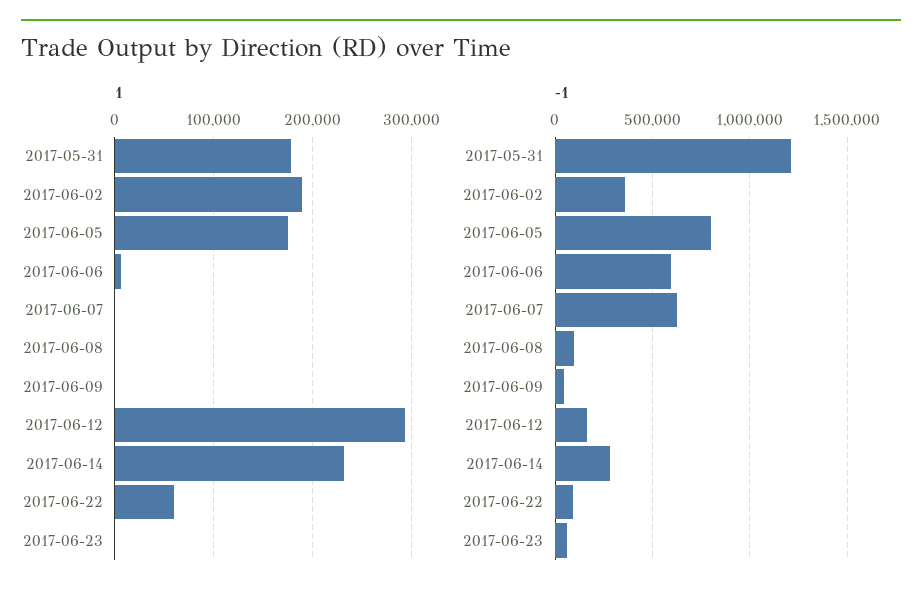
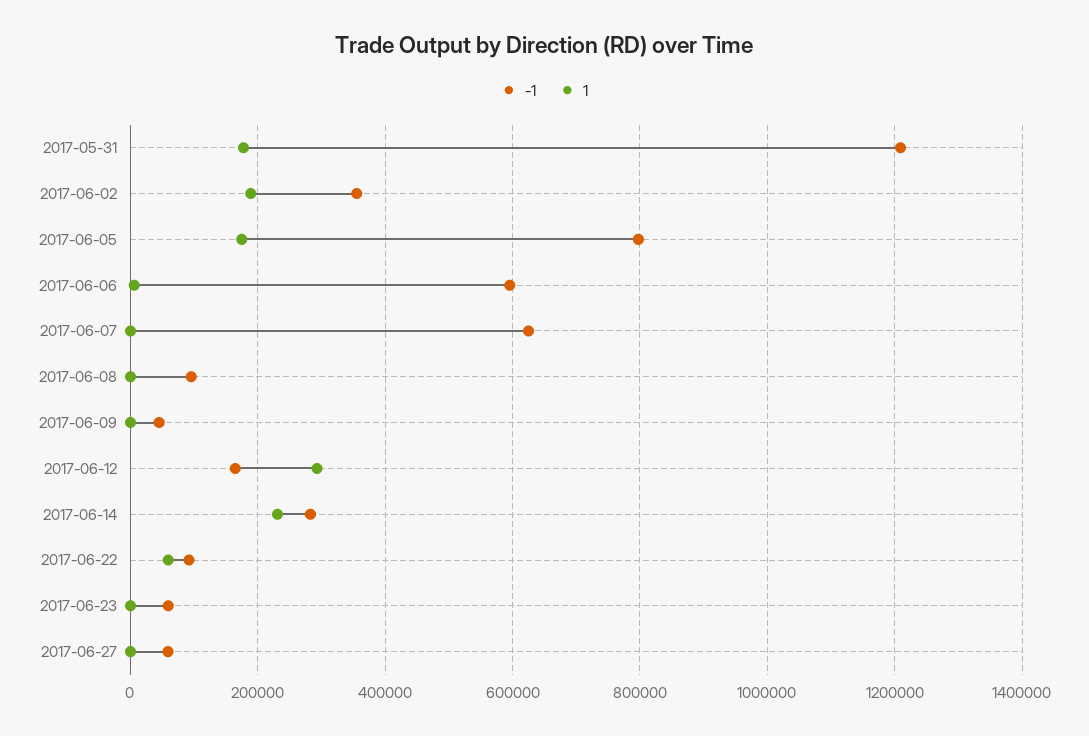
-1, 2017-06-27: none -> 60000
1, 2017-06-27: none -> 0

